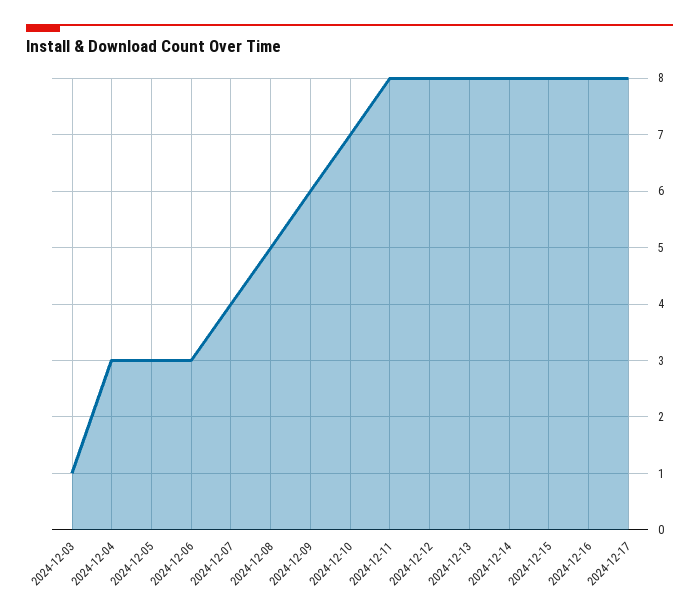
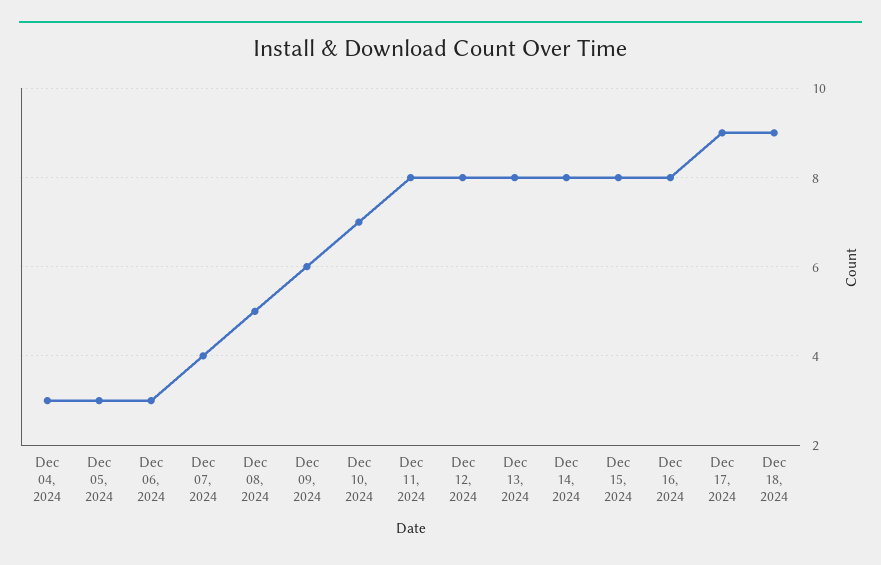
2024-12-03: 1 -> none
2024-12-17: 8 -> 9
Dec 18, 2024: none -> 9

